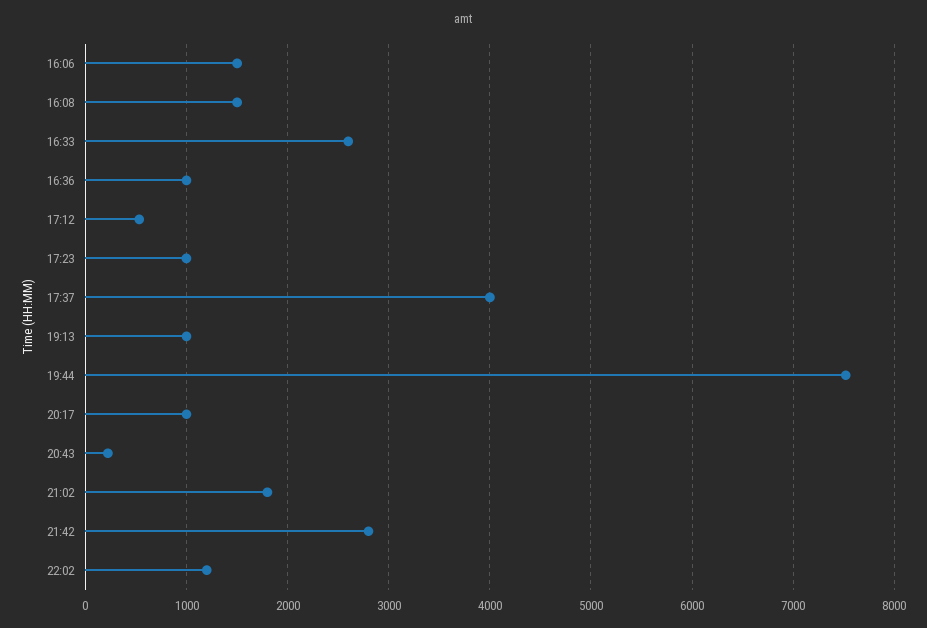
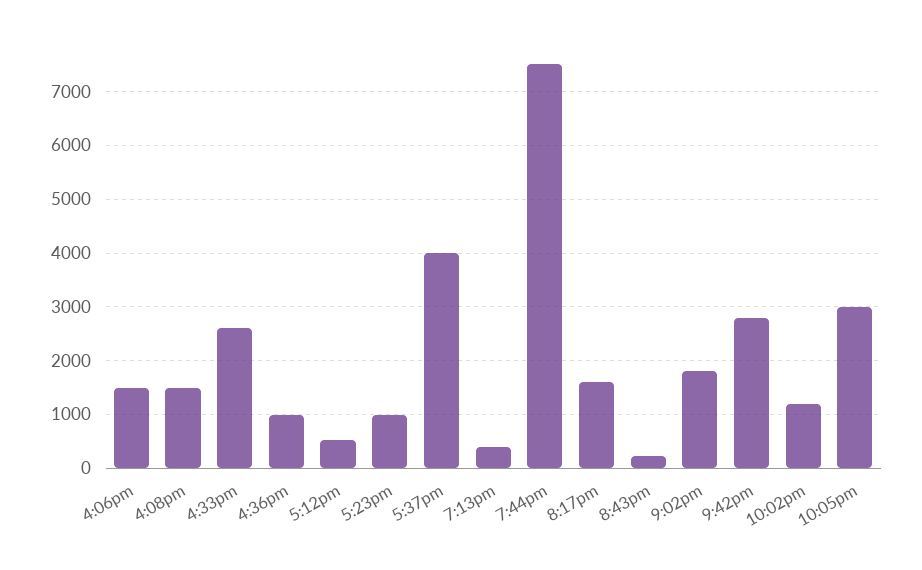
19:13: 1000 -> 400
20:17: 1000 -> 1600
10:05pm: none -> 3000

